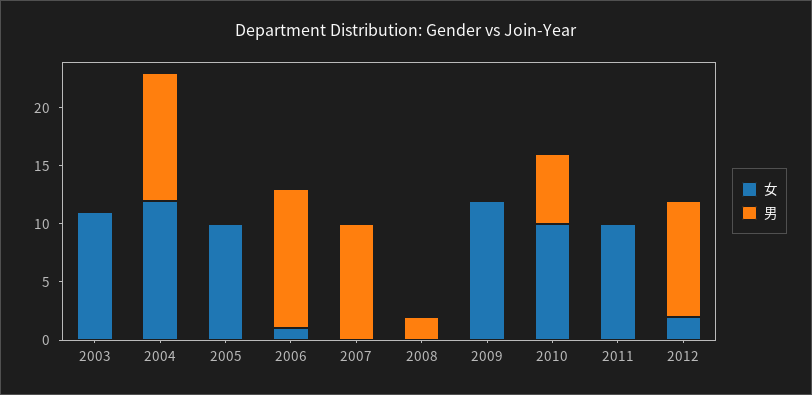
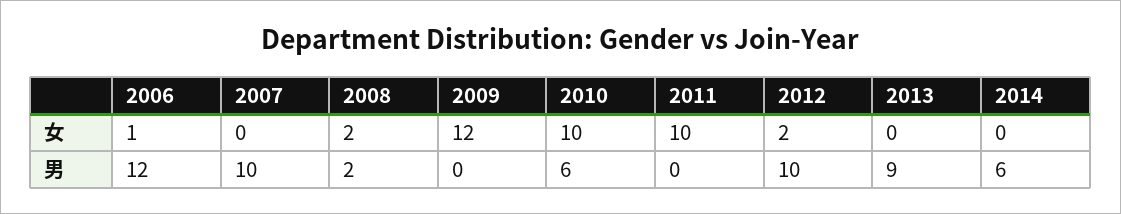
女, 2003: 11 -> none
男, 2003: 0 -> none
女, 2004: 12 -> none
男, 2004: 11 -> none
女, 2005: 10 -> none
男, 2005: 0 -> none
女, 2008: 0 -> 2
女, 2013: none -> 0
女, 2014: none -> 0
男, 2013: none -> 9
男, 2014: none -> 6

